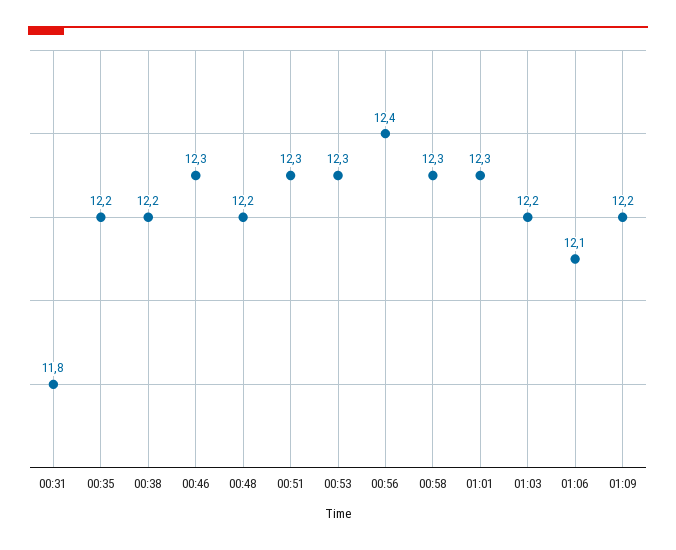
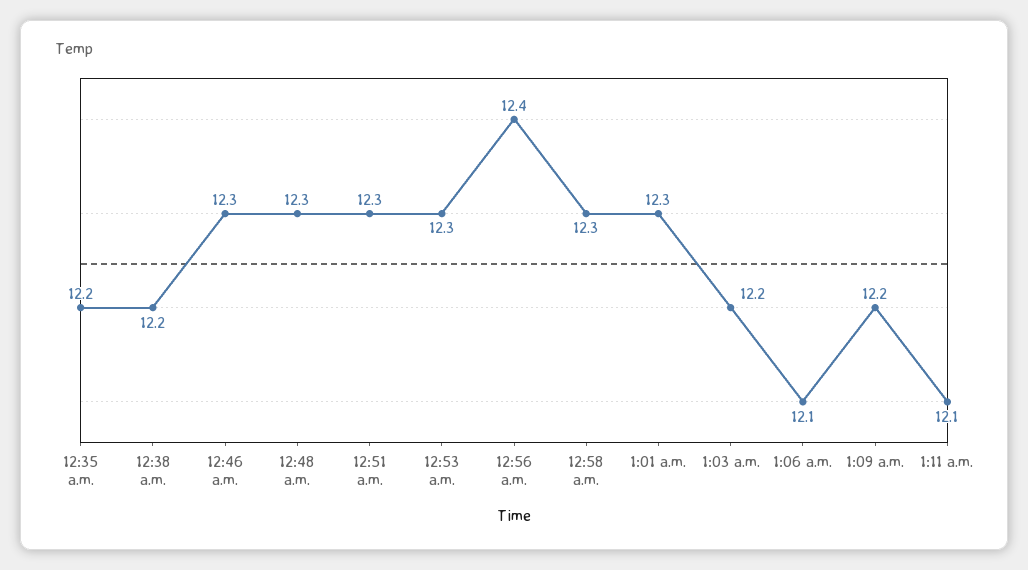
00:31: 11.8 -> none
00:48: 12.2 -> 12.3
1:11 a.m.: none -> 12.1

